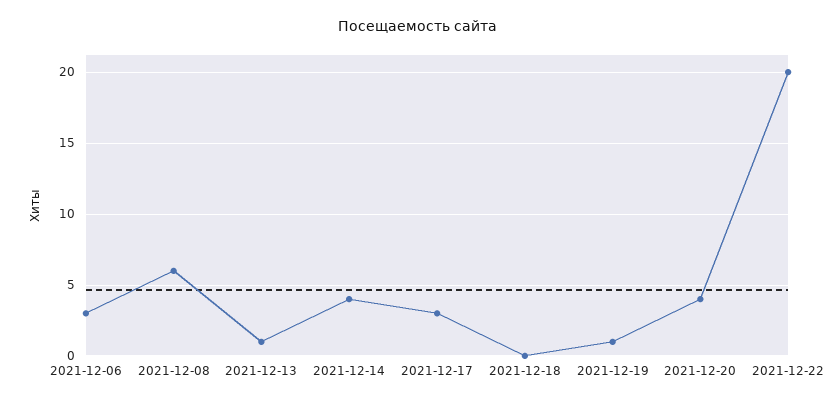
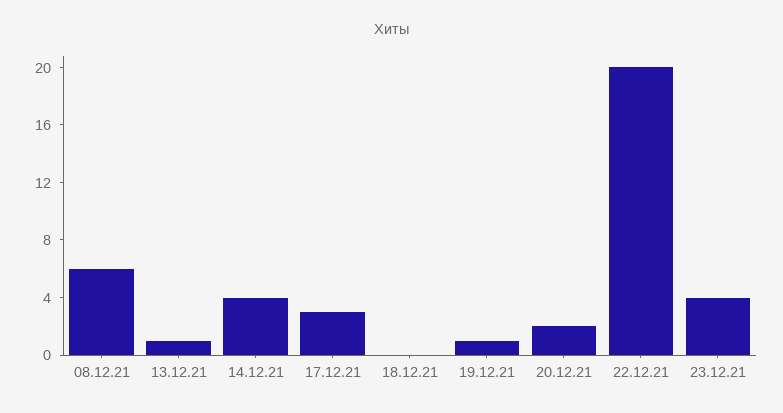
2021-12-06: 3 -> none
2021-12-20: 4 -> 2
23.12.21: none -> 4

